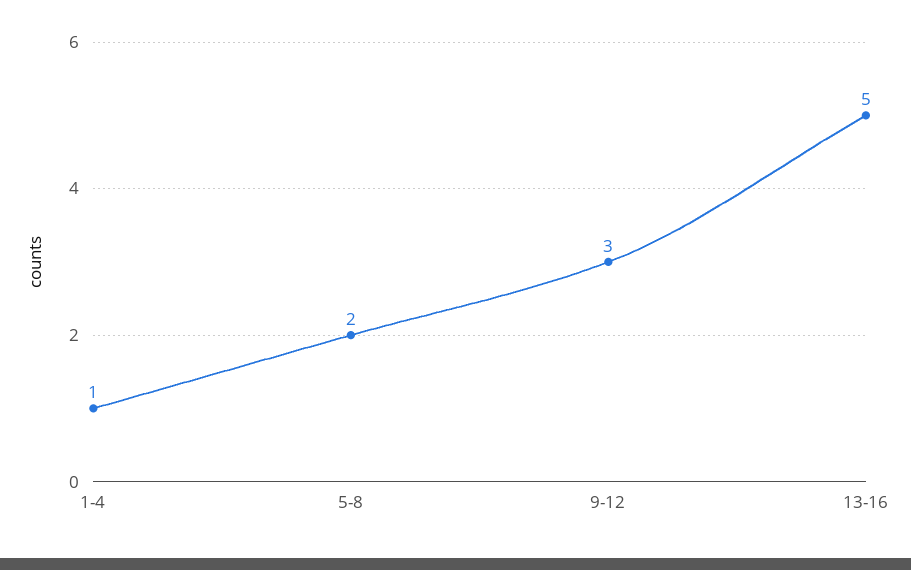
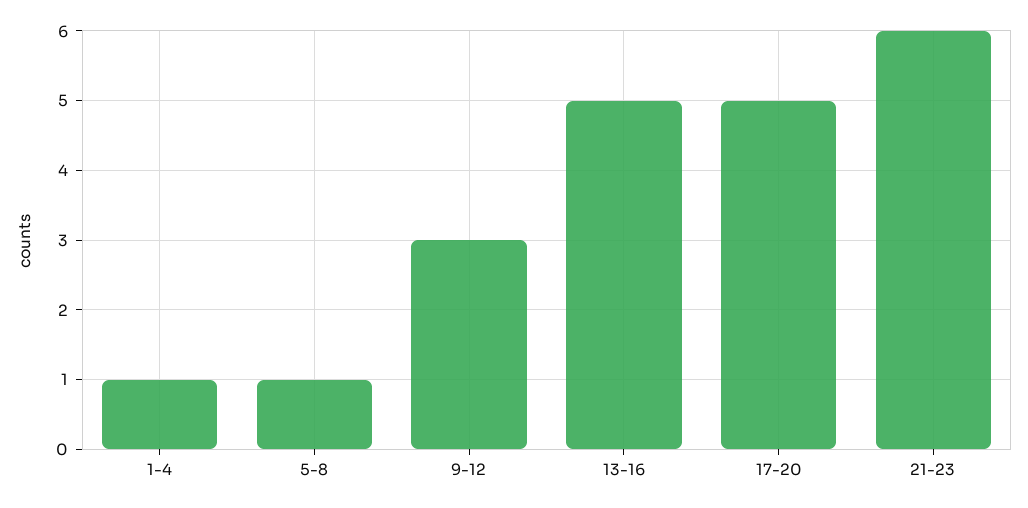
5-8: 2 -> 1
17-20: none -> 5
21-23: none -> 6

